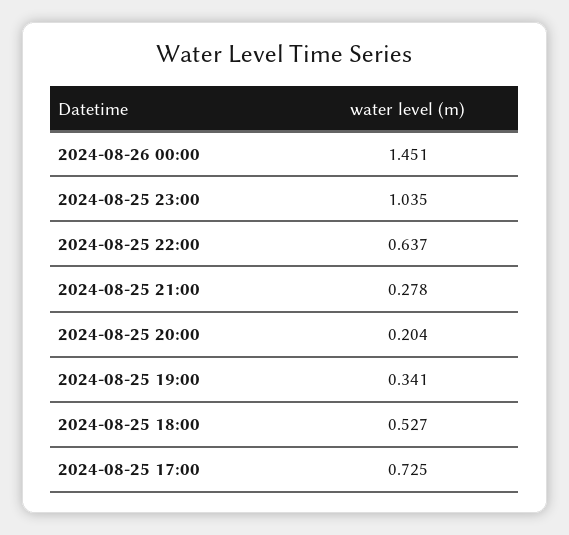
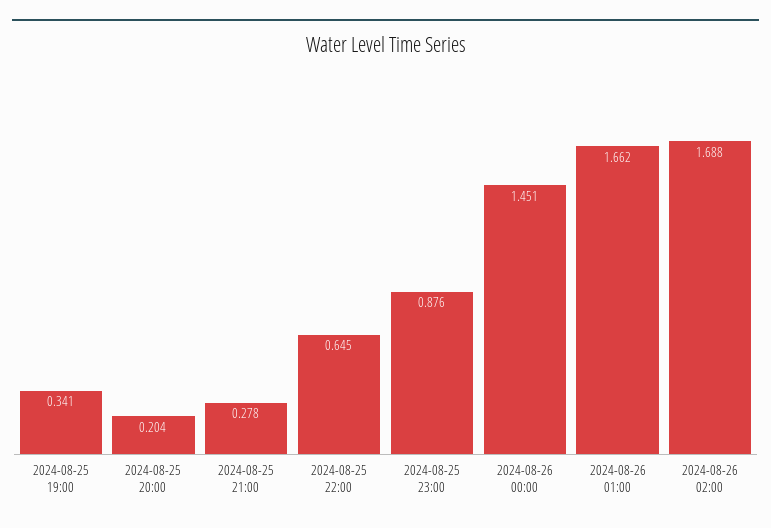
2024-08-25 23:00: 1.035 -> 0.876
2024-08-25 22:00: 0.637 -> 0.645
2024-08-25 18:00: 0.527 -> none
2024-08-25 17:00: 0.725 -> none
2024-08-26 01:00: none -> 1.662
2024-08-26 02:00: none -> 1.688

